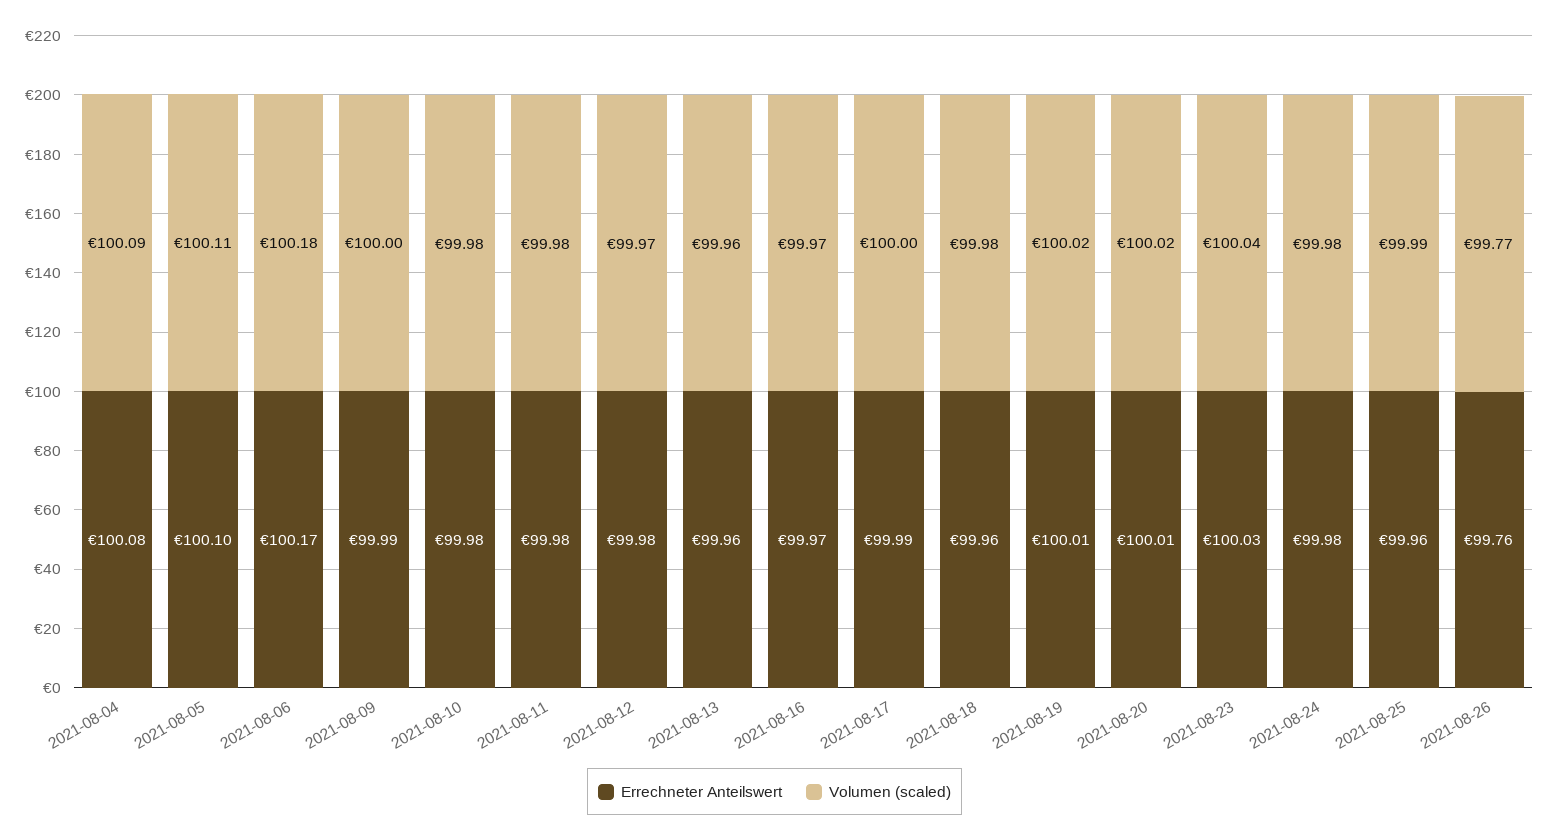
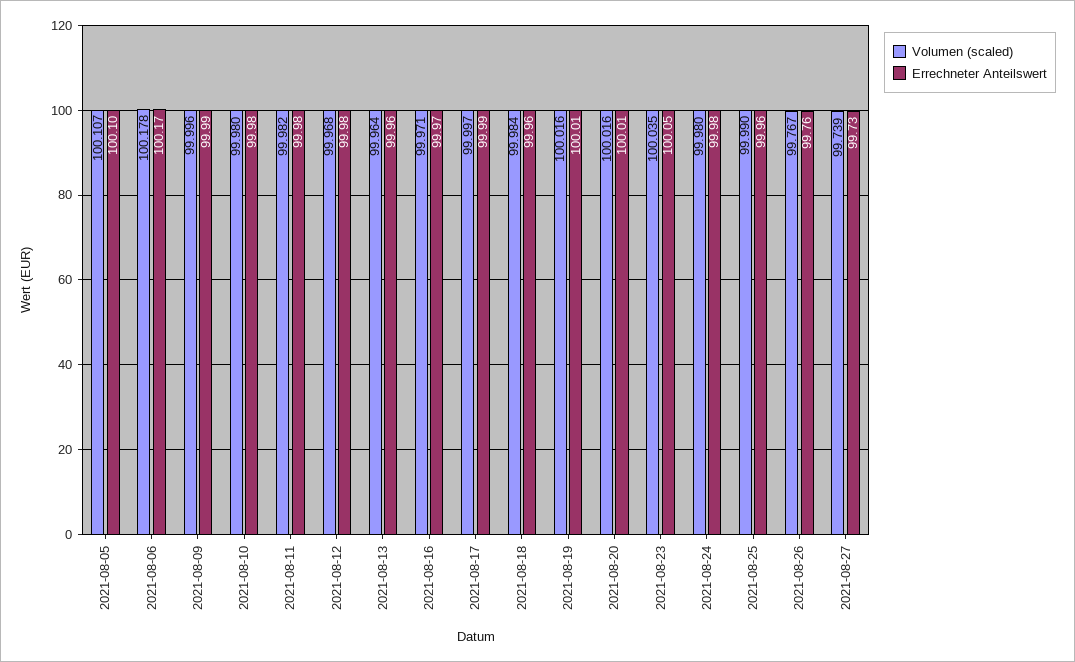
Errechneter Anteilswert, 2021-08-04: 100.08 -> none
Volumen (scaled), 2021-08-04: 100.09 -> none
Errechneter Anteilswert, 2021-08-23: 100.03 -> 100.05
Volumen (scaled), 2021-08-27: none -> 99.739
Errechneter Anteilswert, 2021-08-27: none -> 99.73

